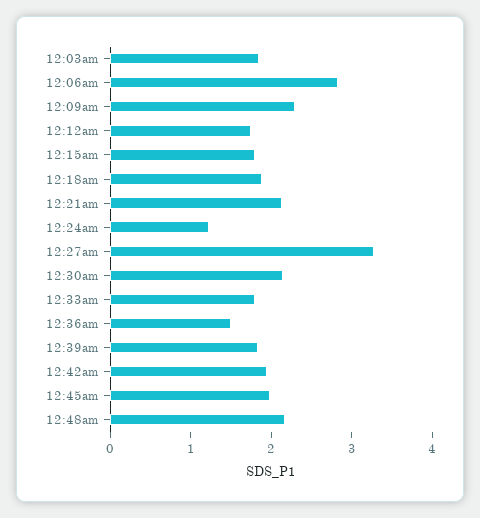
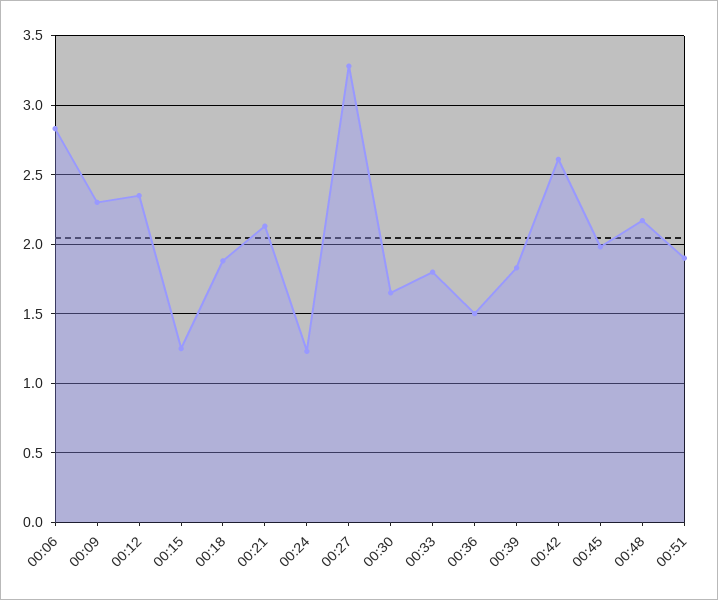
12:03am: 1.8 -> none
12:12am: 1.8 -> 2.35
12:15am: 1.8 -> 1.25
12:30am: 2.2 -> 1.65
12:42am: 2 -> 2.6
00:51: none -> 1.9

